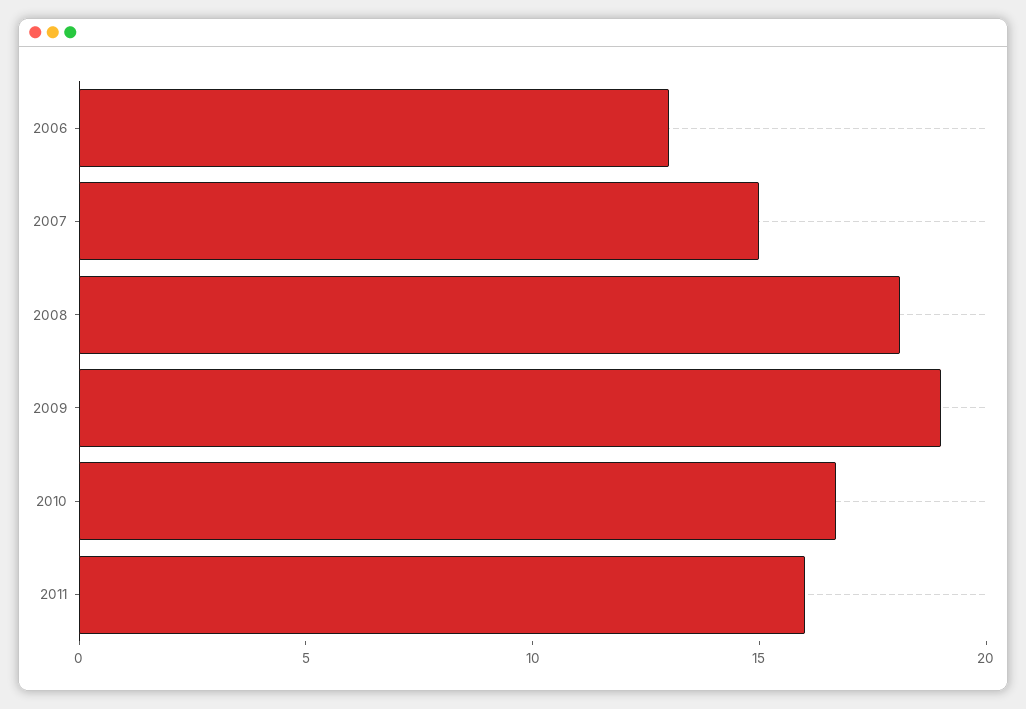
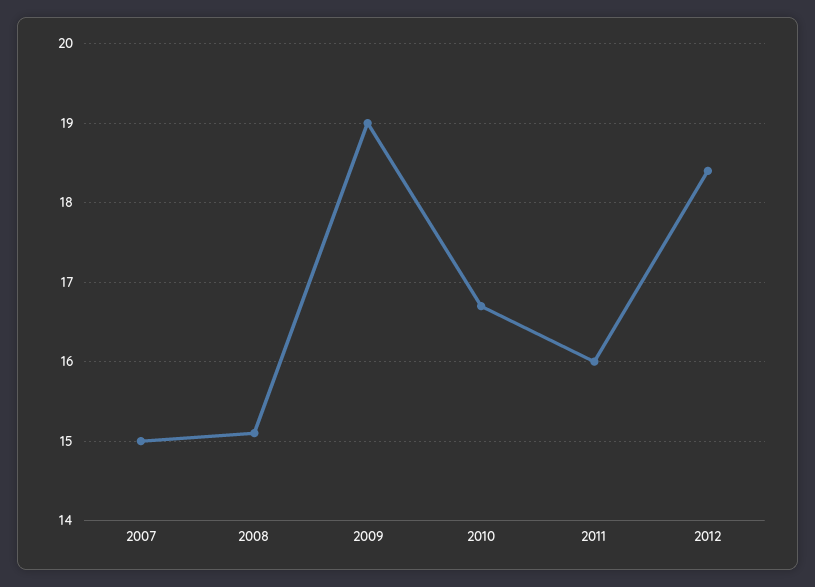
2006: 13 -> none
2008: 18 -> 15.1
2012: none -> 18.4

